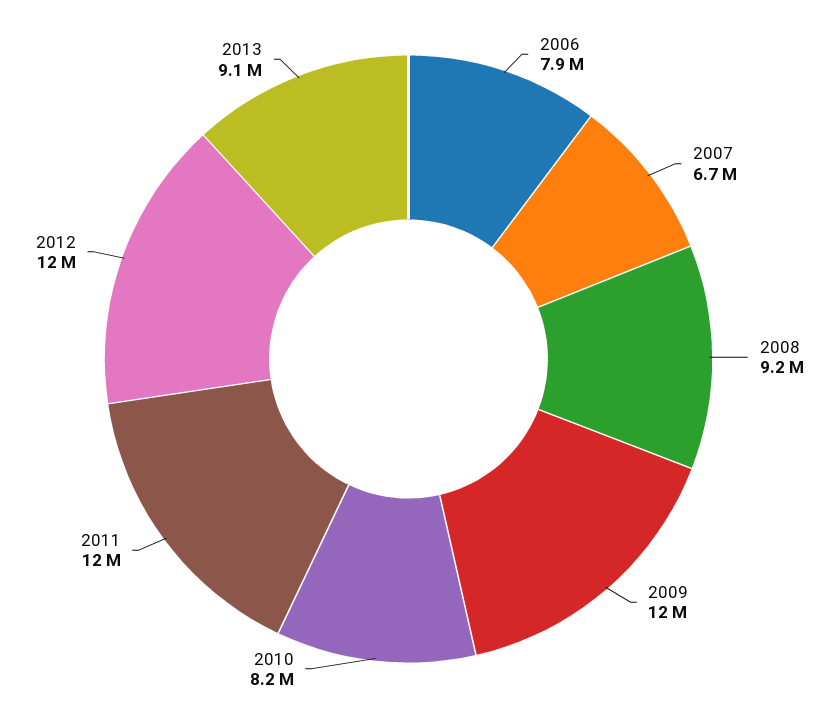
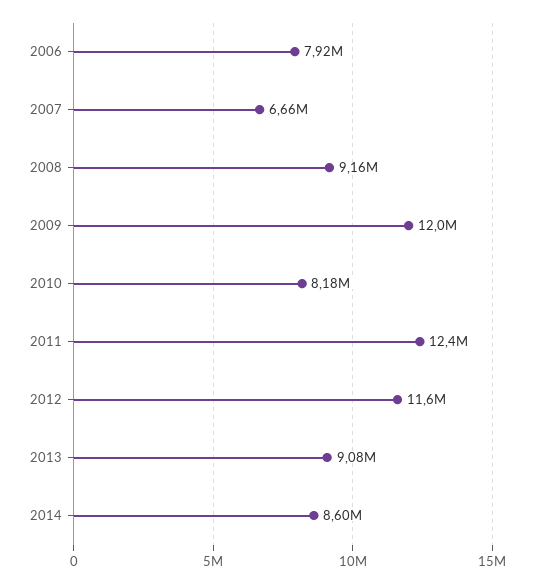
2014: none -> 8600000

